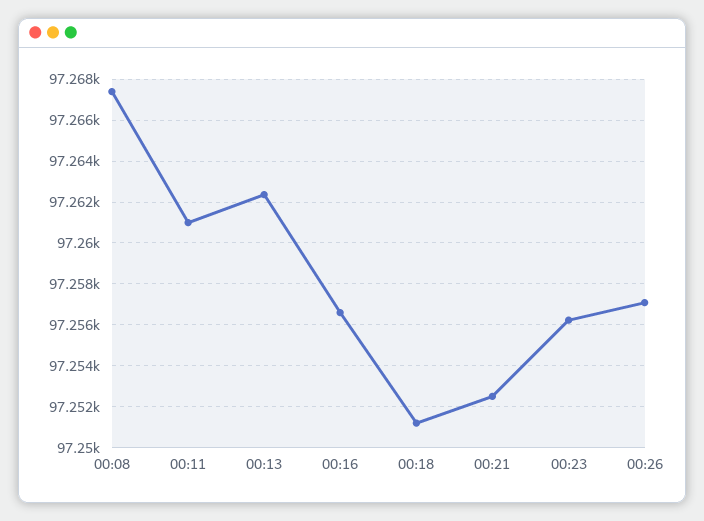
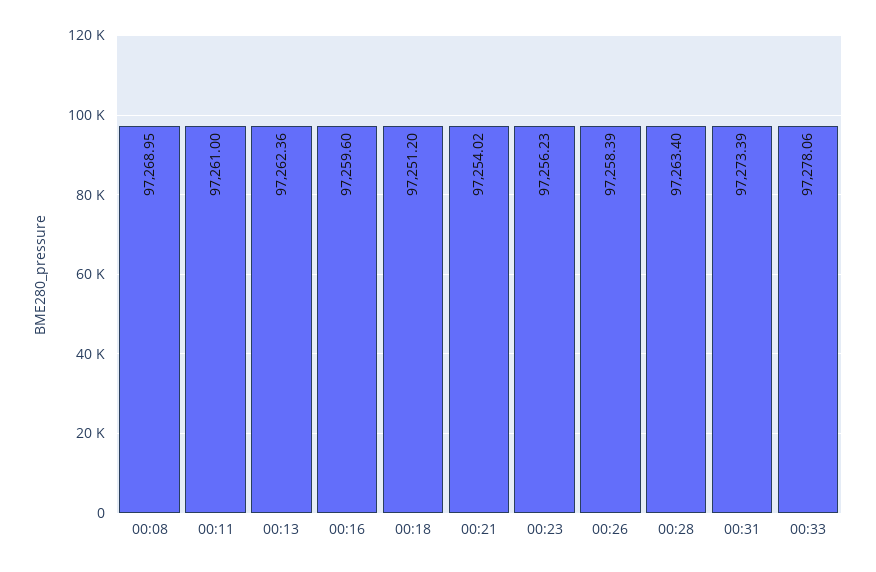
00:08: 97267.5 -> 97268.95
00:16: 97256.5 -> 97259.6
00:21: 97252.5 -> 97254.02
00:26: 97257 -> 97258.39
00:28: none -> 97263.4
00:31: none -> 97273.39
00:33: none -> 97278.06

